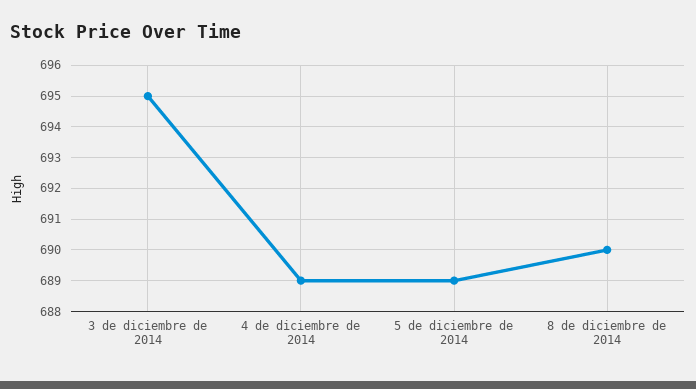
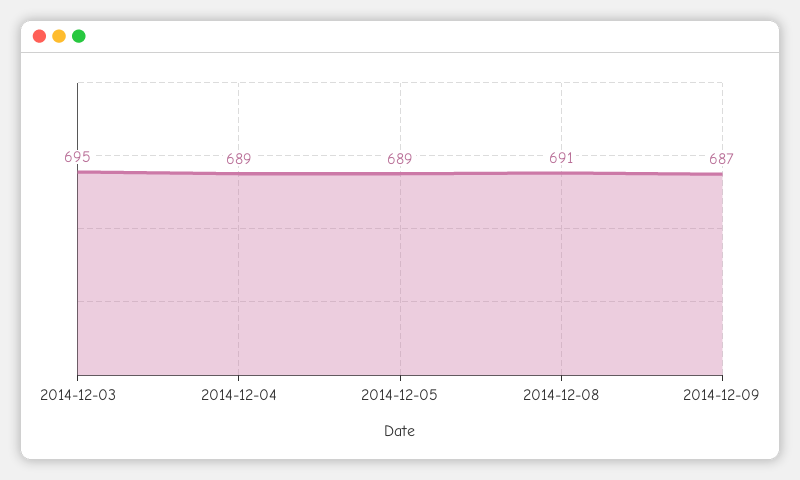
8 de diciembre de 2014: 690 -> 691
2014-12-09: none -> 687

